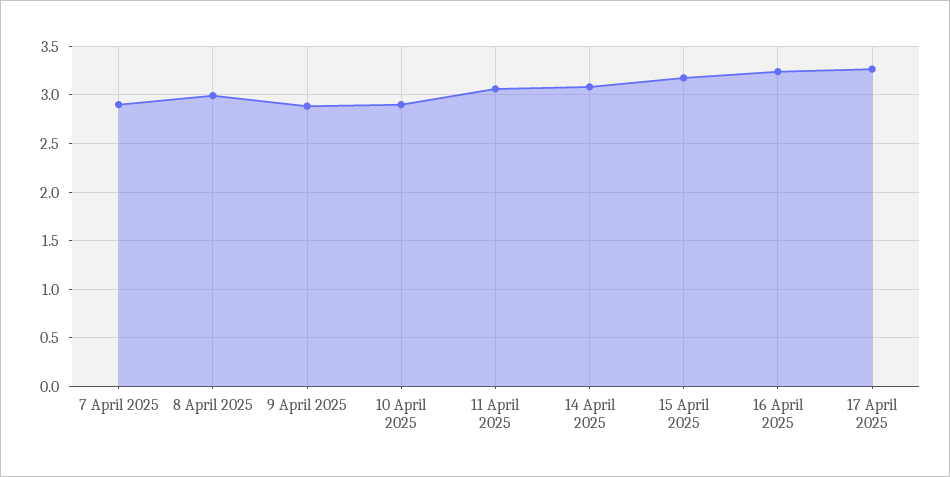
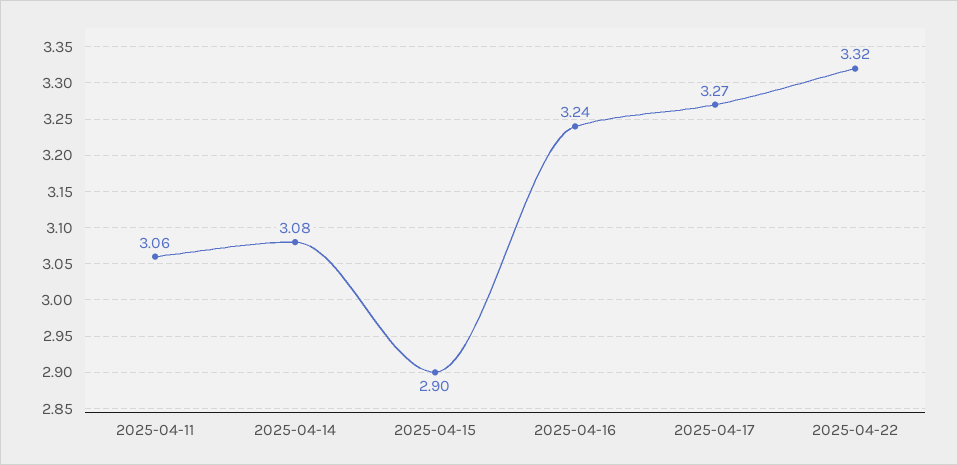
7 April 2025: 2.9 -> none
8 April 2025: 3 -> none
9 April 2025: 2.9 -> none
10 April 2025: 2.9 -> none
15 April 2025: 3.2 -> 2.9
2025-04-22: none -> 3.32

